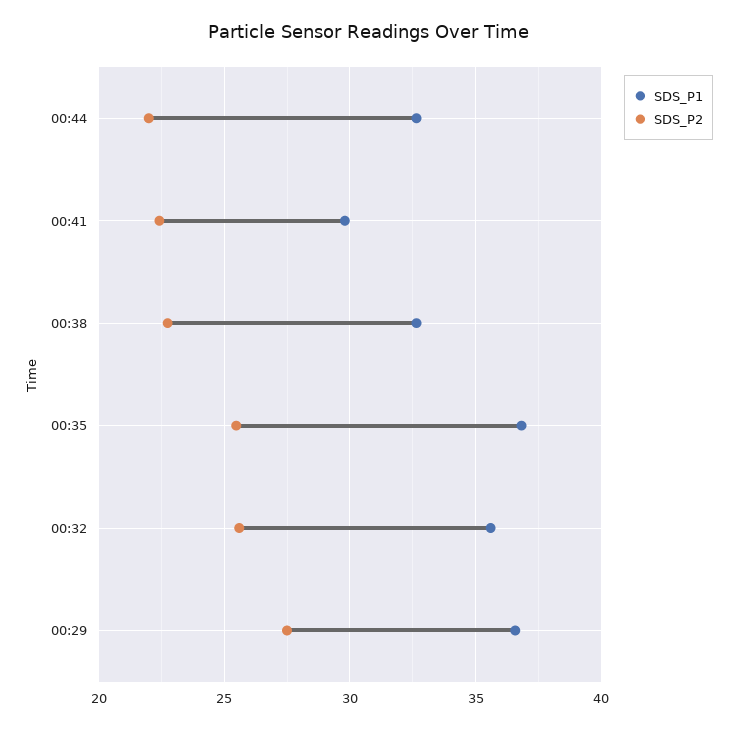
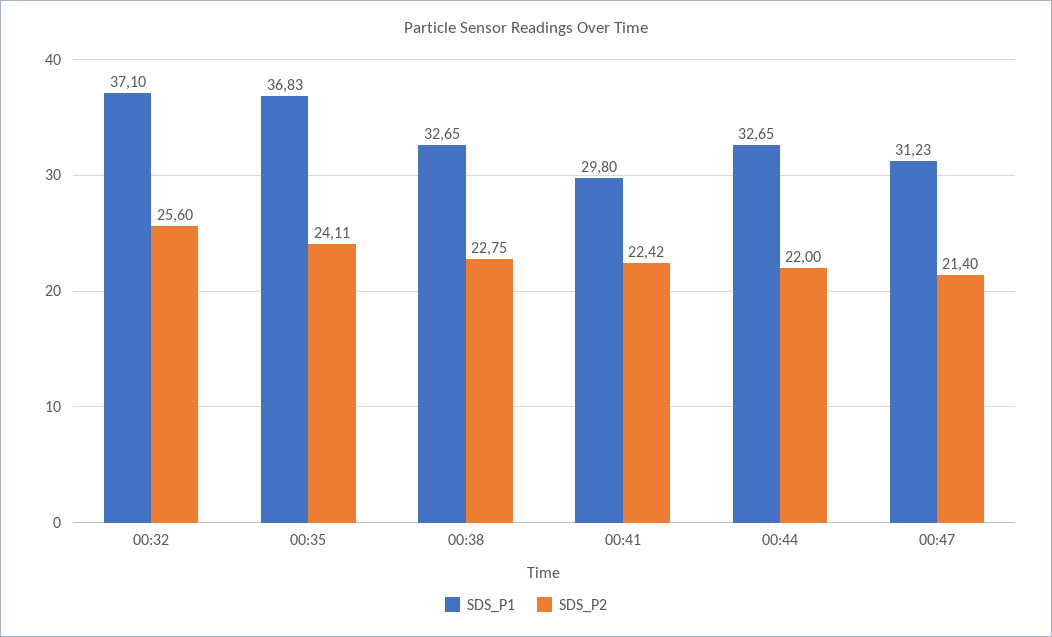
SDS_P2, 00:35: 25.5 -> 24.11
SDS_P1, 00:32: 35.5 -> 37.1
SDS_P1, 00:29: 36.5 -> none
SDS_P2, 00:29: 27.5 -> none
SDS_P1, 00:47: none -> 31.23
SDS_P2, 00:47: none -> 21.4

